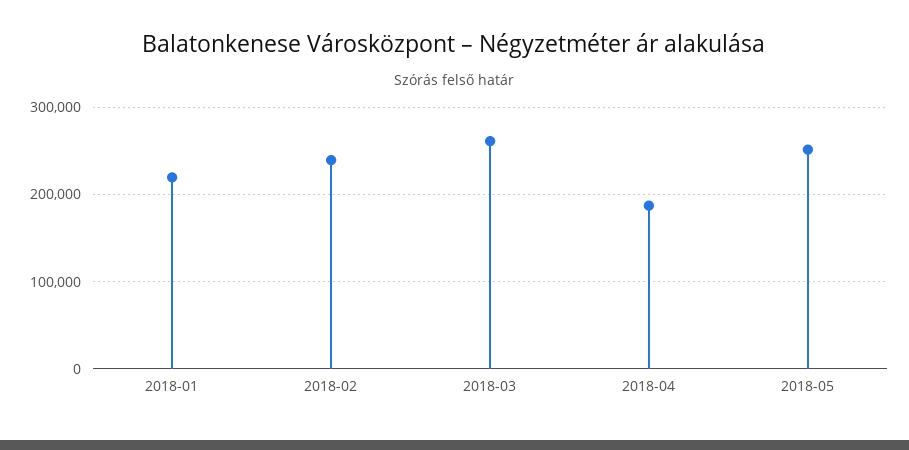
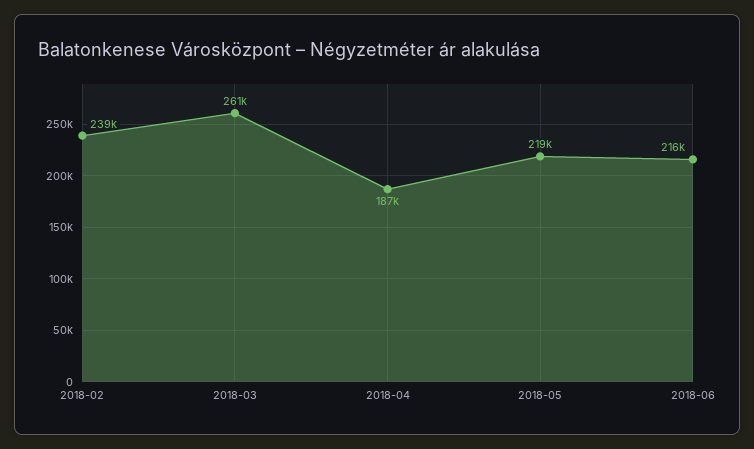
2018-01: 220000 -> none
2018-05: 250000 -> 219000
2018-06: none -> 216000

